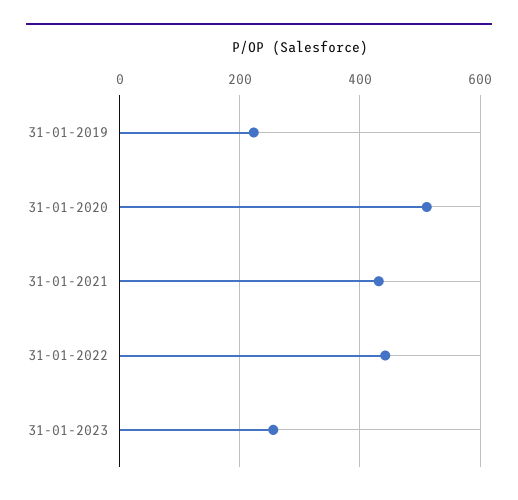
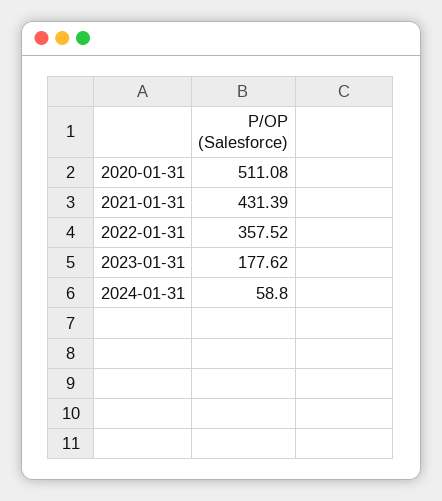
31-01-2019: 220 -> none
31-01-2022: 440 -> 357.52
31-01-2023: 260 -> 177.62
2024-01-31: none -> 58.8

